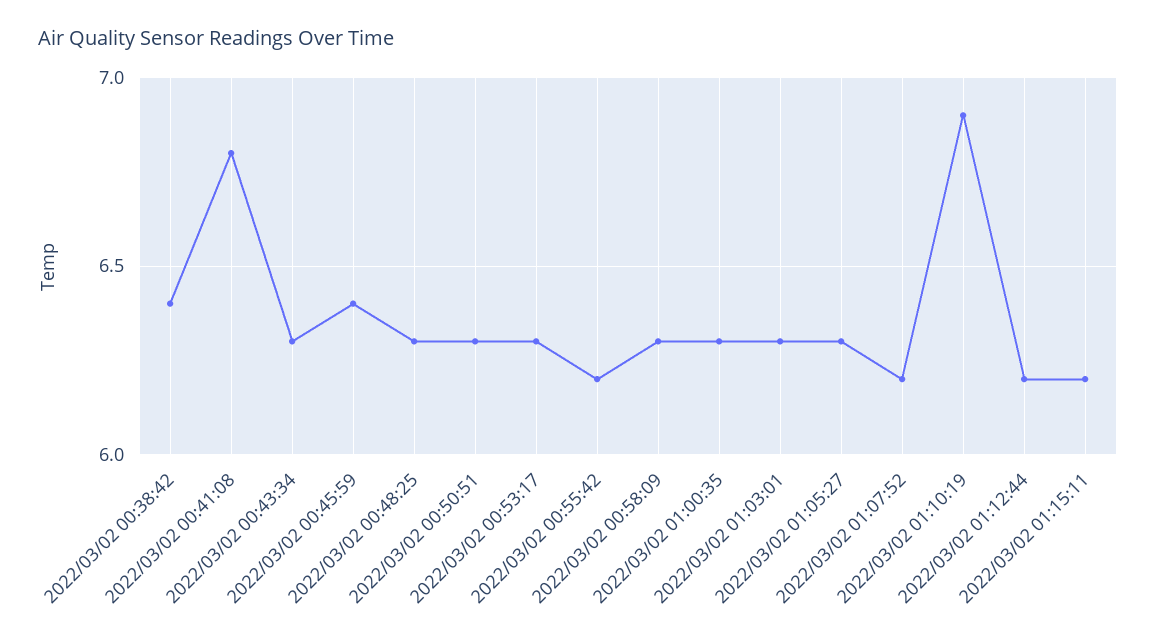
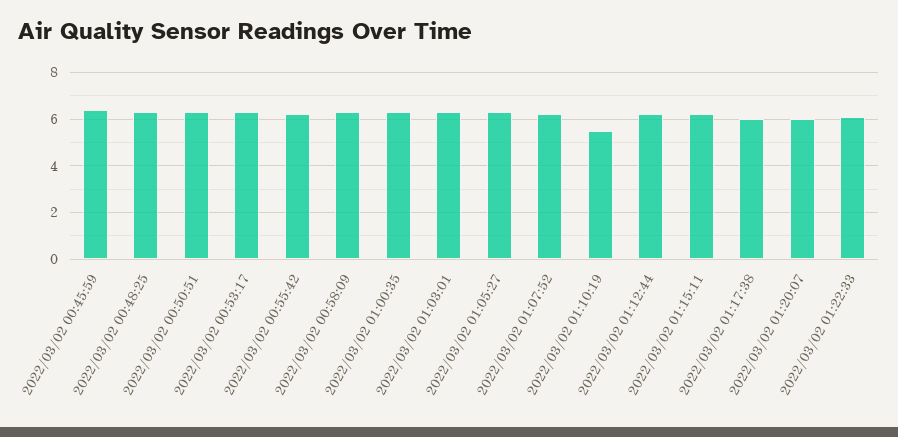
2022/03/02 00:38:42: 6.4 -> none
2022/03/02 00:41:08: 6.8 -> none
2022/03/02 00:43:34: 6.3 -> none
2022/03/02 01:10:19: 6.9 -> 5.5
2022/03/02 01:17:38: none -> 6
2022/03/02 01:20:07: none -> 6
2022/03/02 01:22:33: none -> 6

